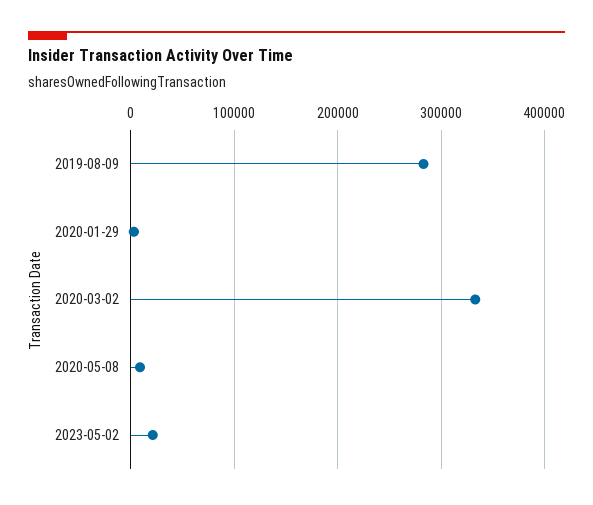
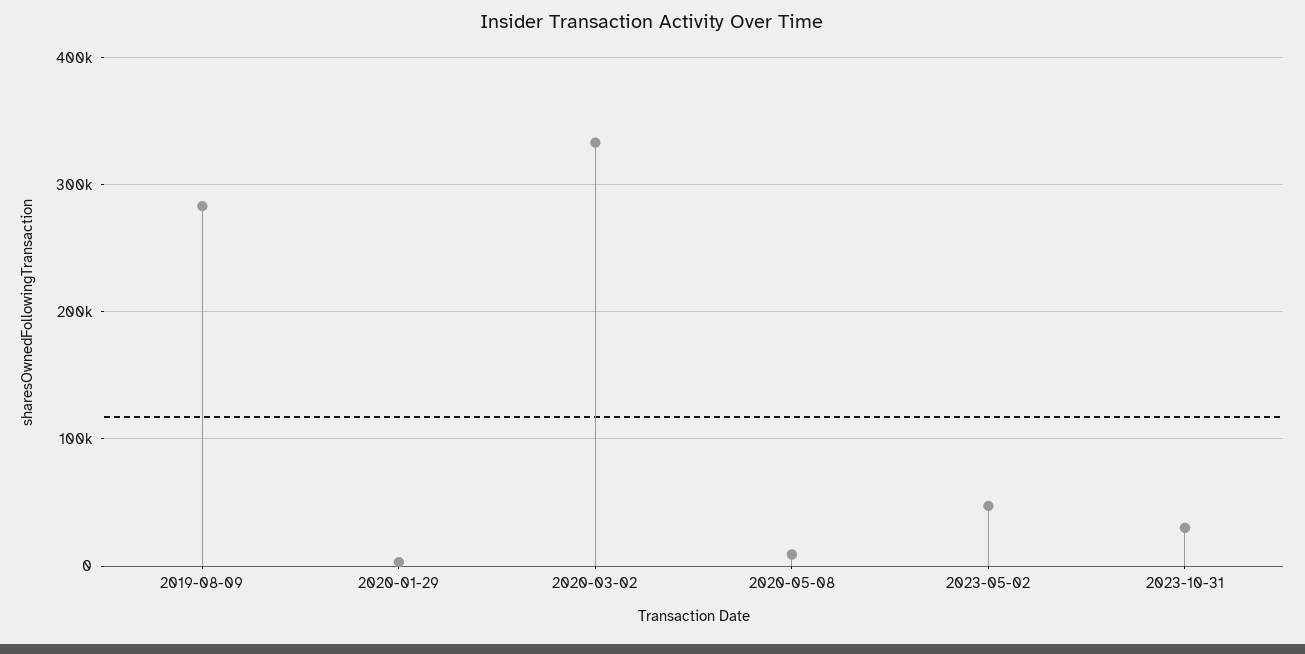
2023-05-02: 20000 -> 50000
2023-10-31: none -> 30000

